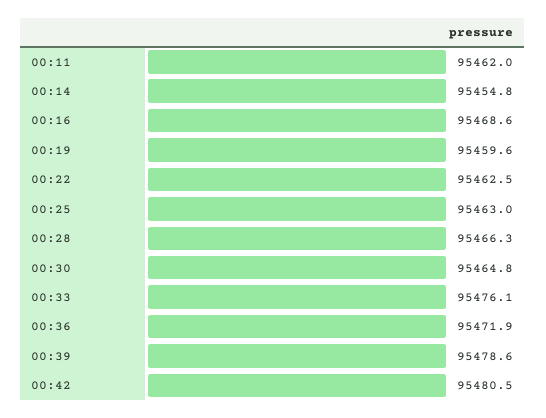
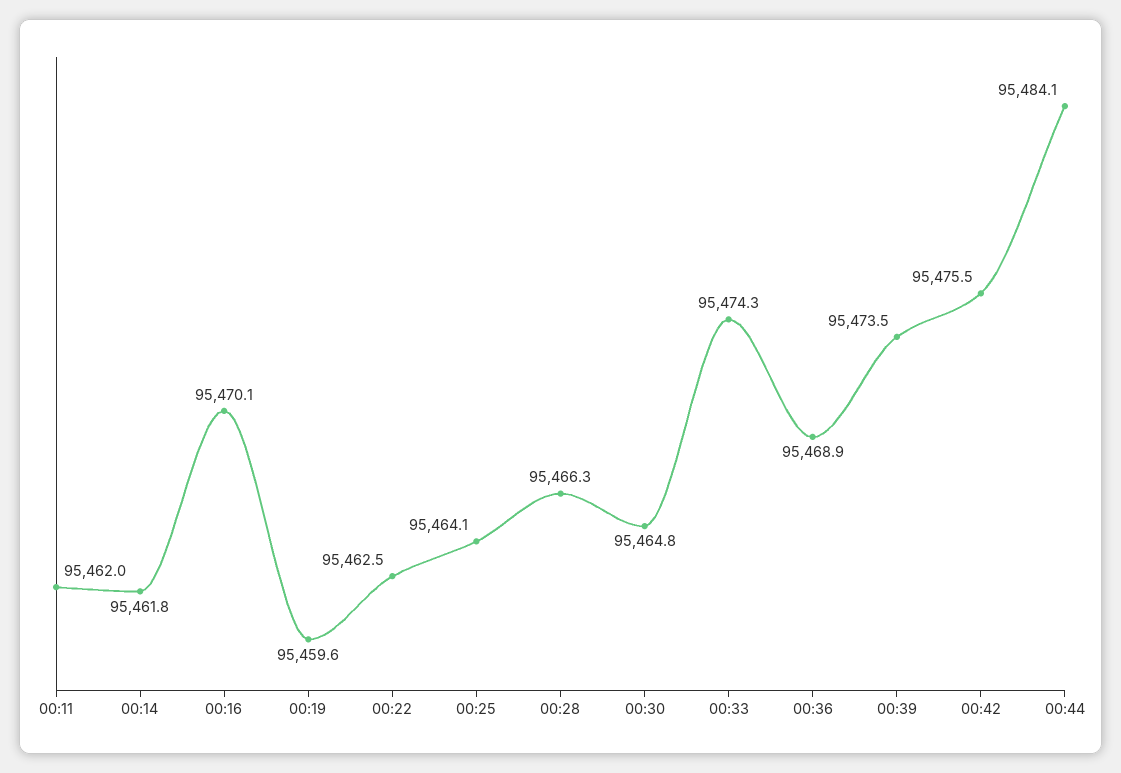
00:14: 95454.8 -> 95461.8
00:16: 95468.6 -> 95470.1
00:25: 95463 -> 95464.1
00:33: 95476.1 -> 95474.3
00:36: 95471.9 -> 95468.9
00:39: 95478.6 -> 95473.5
00:42: 95480.5 -> 95475.5
00:44: none -> 95484.1

